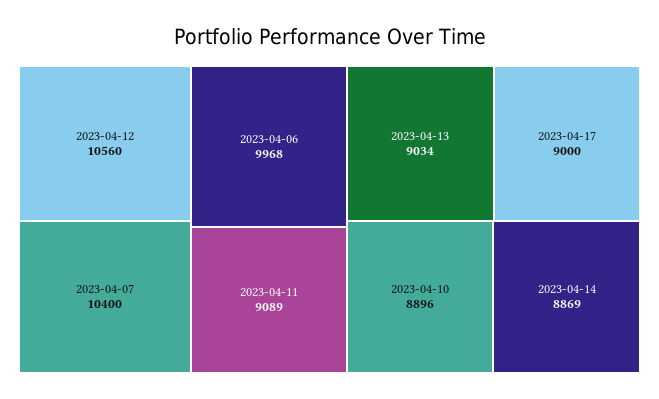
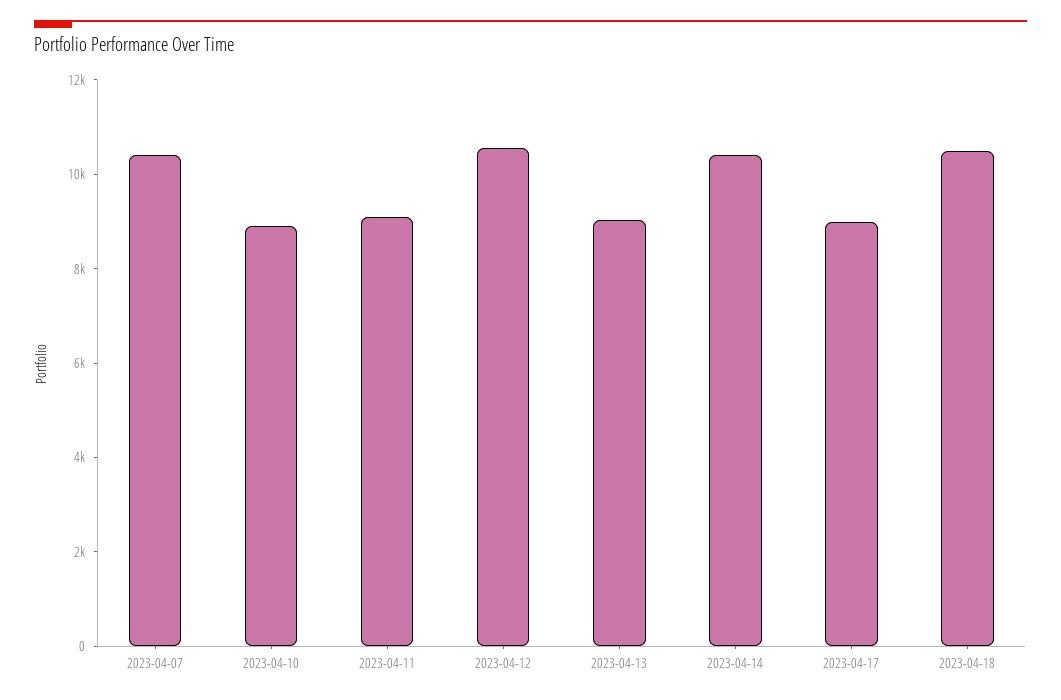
2023-04-06: 9968 -> none
2023-04-14: 8869 -> 10500
2023-04-18: none -> 10500

